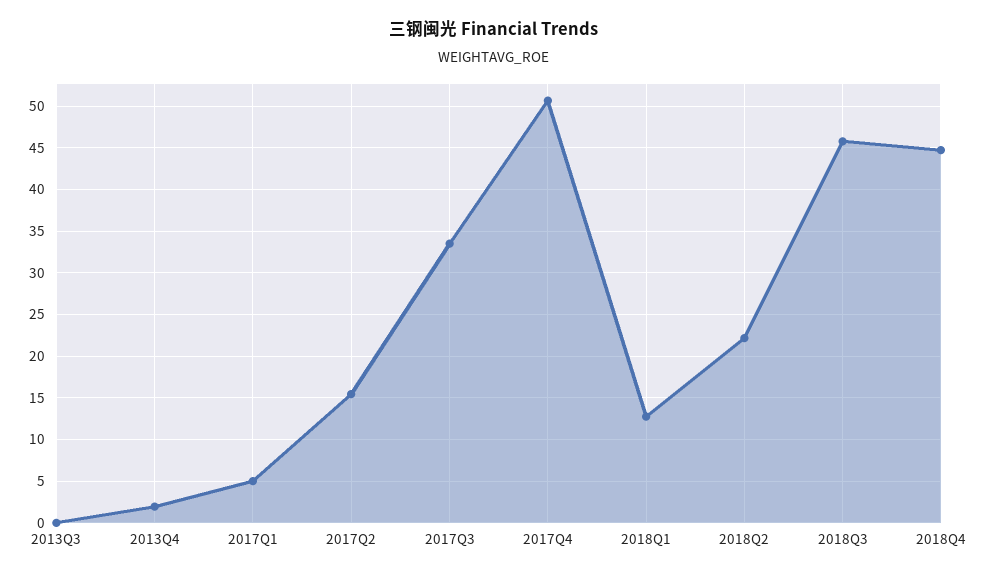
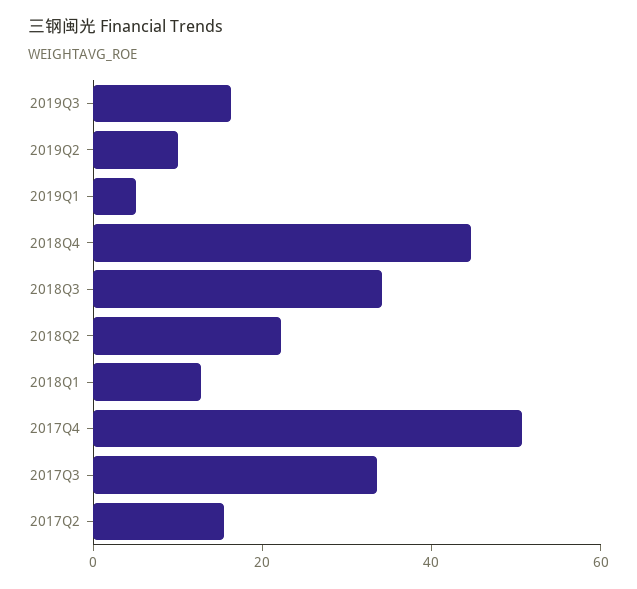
2013Q3: 0 -> none
2013Q4: 2 -> none
2017Q1: 5 -> none
2018Q3: 46 -> 35
2019Q3: none -> 15
2019Q2: none -> 10
2019Q1: none -> 5

